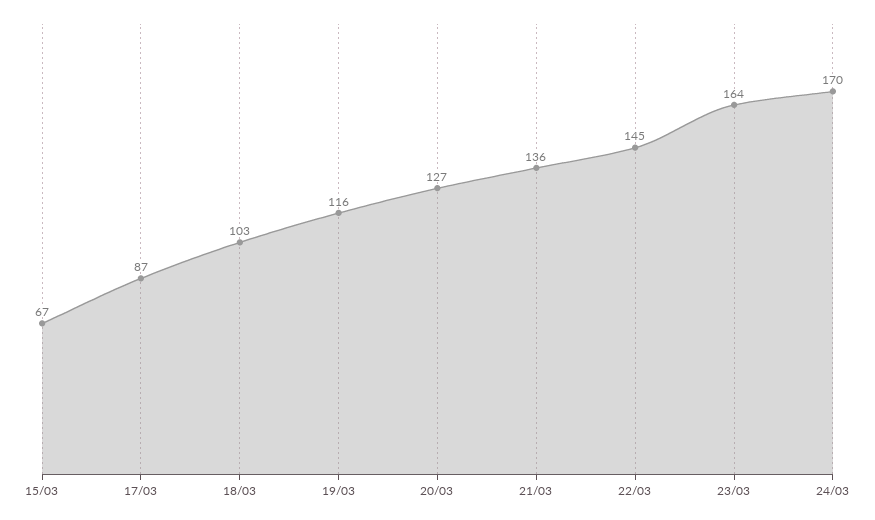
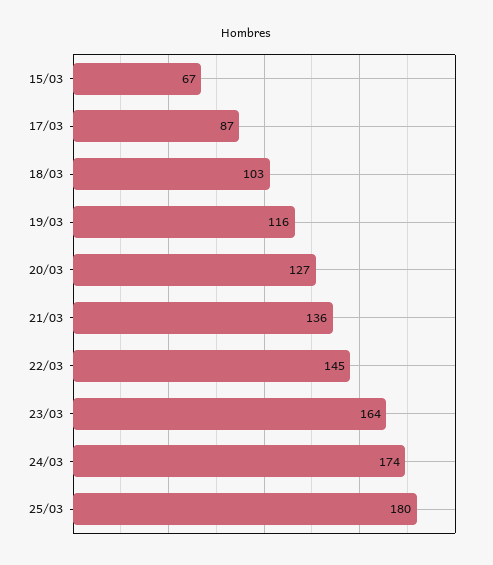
24/03: 170 -> 174
25/03: none -> 180

